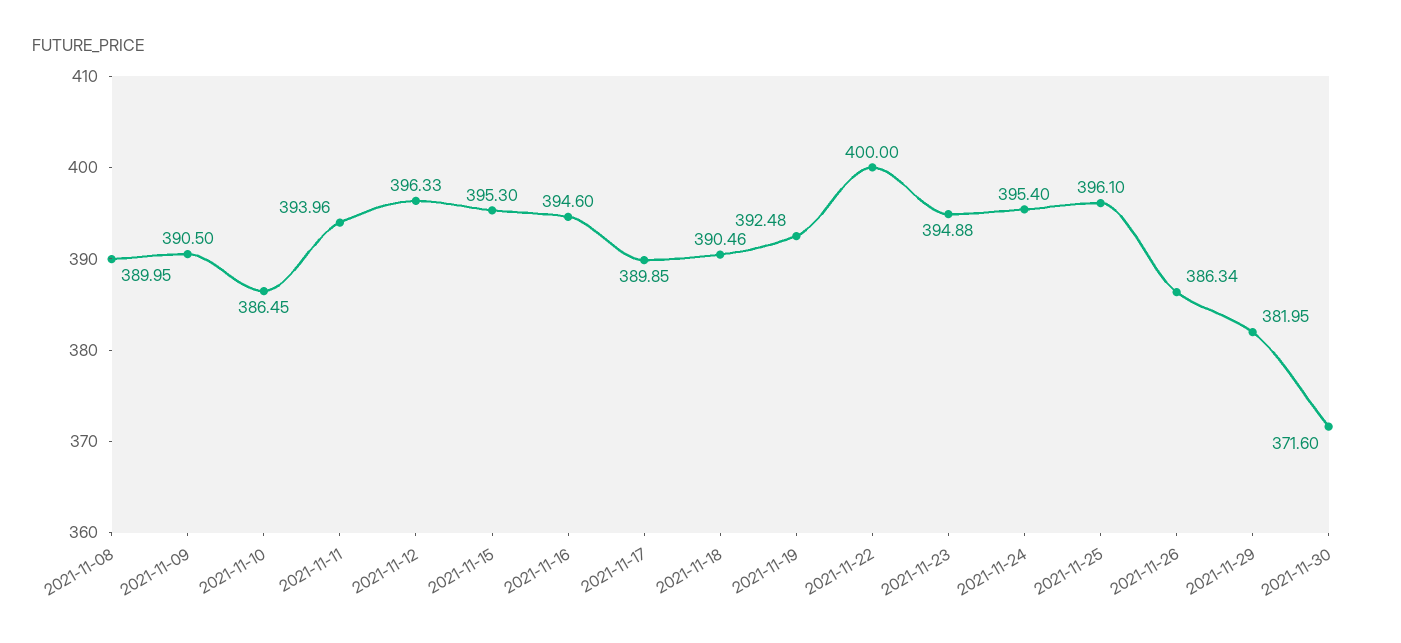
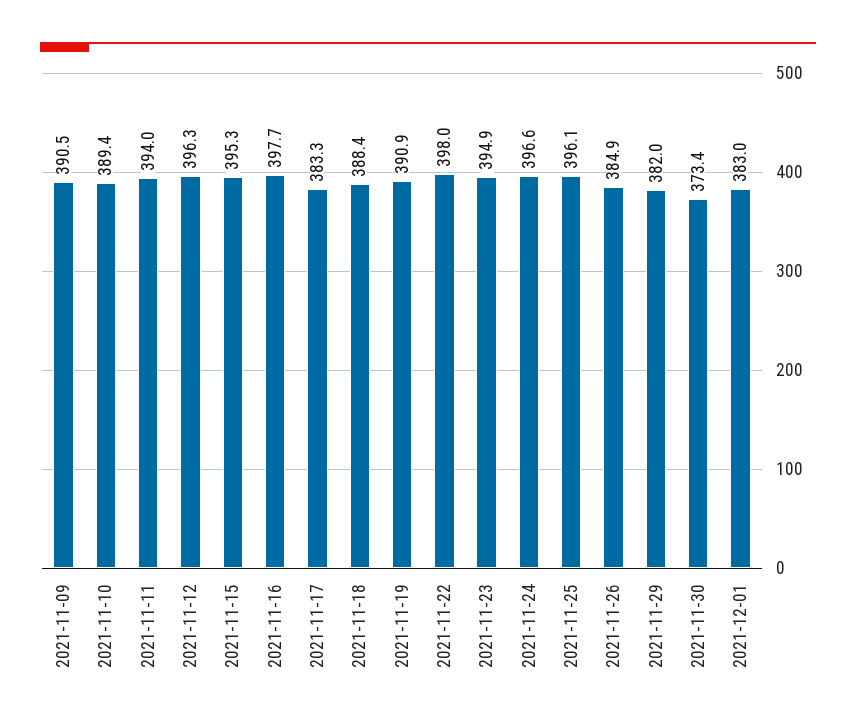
2021-11-08: 389.95 -> none
2021-11-10: 386.45 -> 389.4
2021-11-16: 394.6 -> 397.7
2021-11-17: 389.85 -> 383.3
2021-11-18: 390.46 -> 388.4
2021-11-19: 392.48 -> 390.9
2021-11-22: 400 -> 398
2021-11-24: 395.4 -> 396.6
2021-11-26: 386.34 -> 384.9
2021-11-30: 371.6 -> 373.4
2021-12-01: none -> 383

